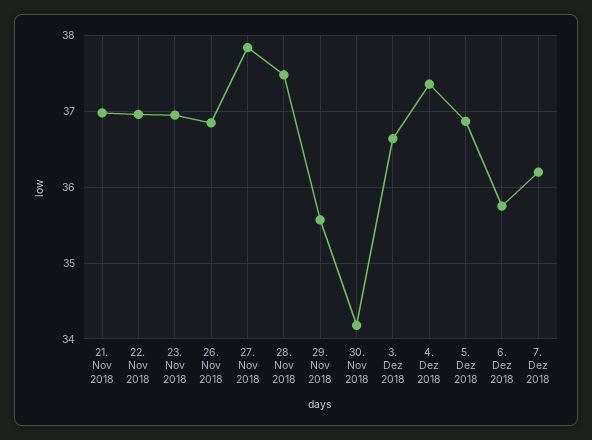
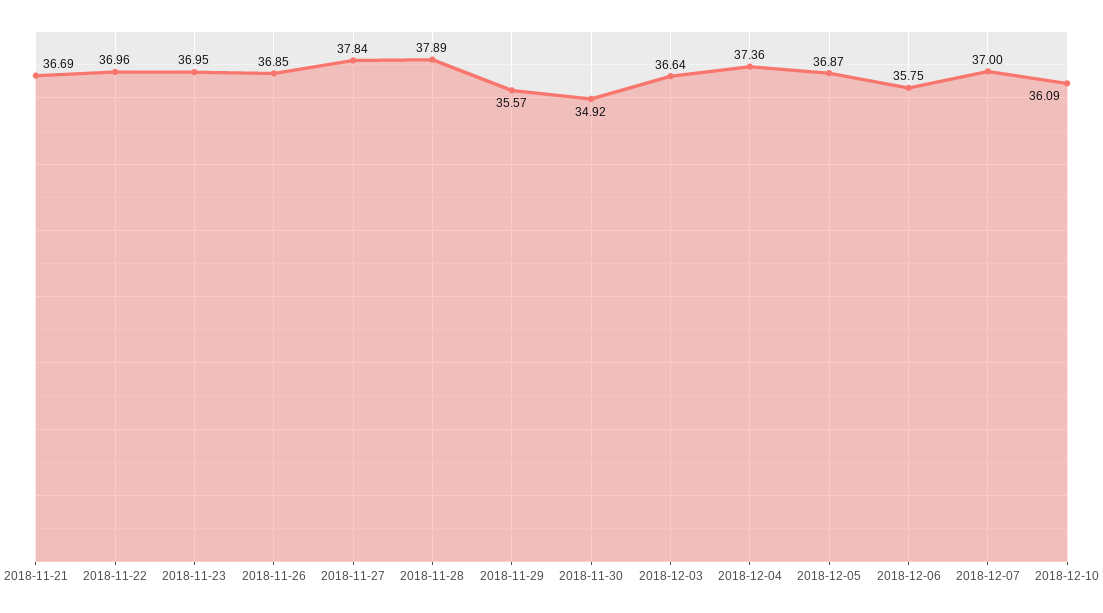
21. Nov 2018: 37 -> 36.69
28. Nov 2018: 37.5 -> 37.89
30. Nov 2018: 34.2 -> 34.92
7. Dez 2018: 36.2 -> 37
2018-12-10: none -> 36.09

